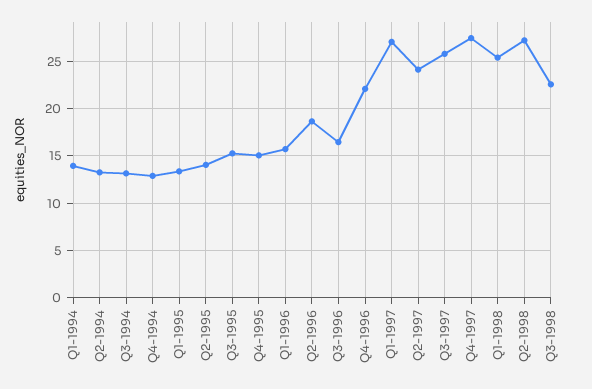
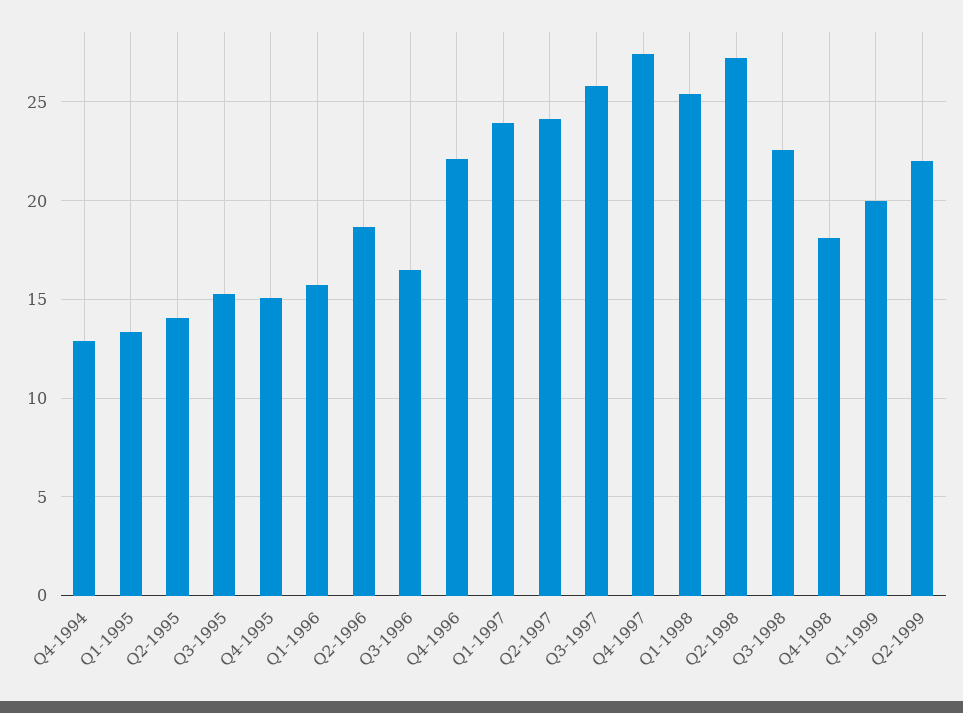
Q1-1994: 14 -> none
Q2-1994: 13 -> none
Q3-1994: 13 -> none
Q1-1997: 27 -> 24
Q4-1998: none -> 18
Q1-1999: none -> 20
Q2-1999: none -> 22

